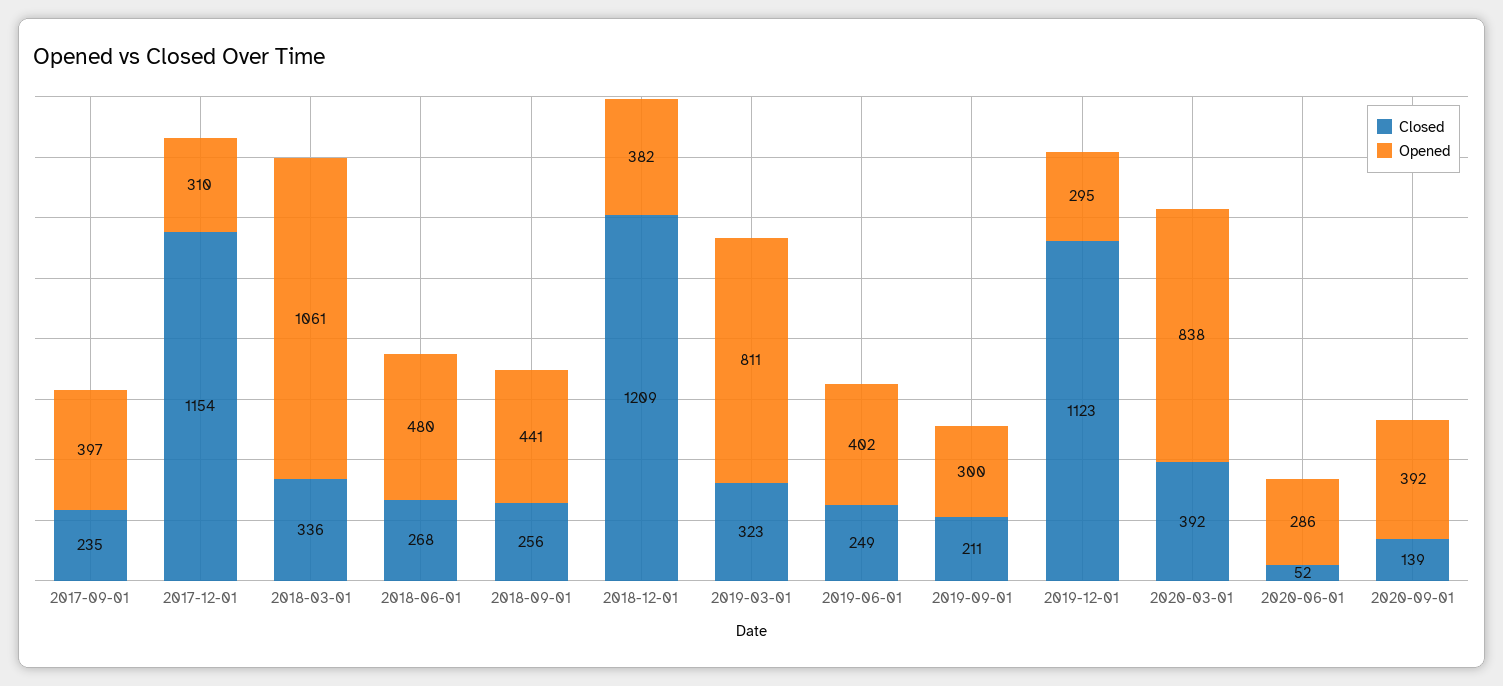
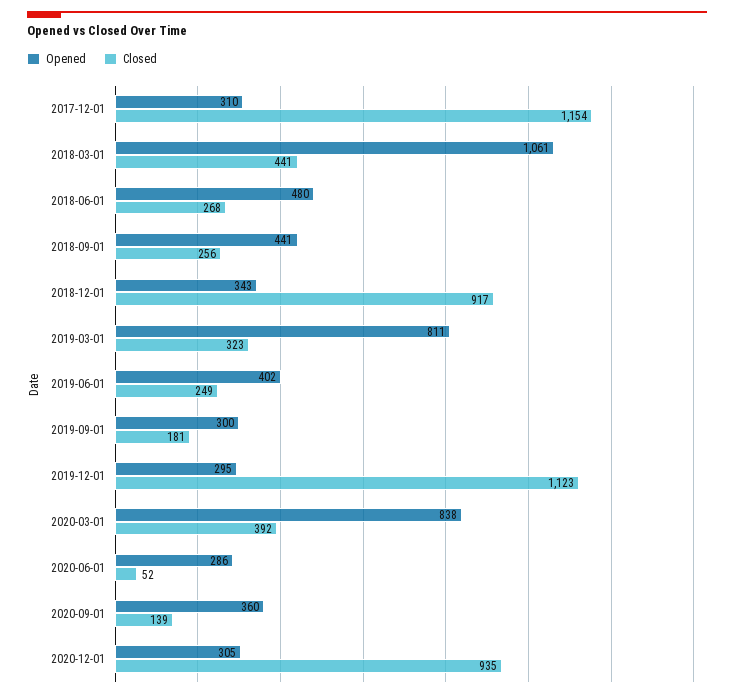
Closed, 2017-09-01: 235 -> none
Opened, 2017-09-01: 397 -> none
Closed, 2018-03-01: 336 -> 441
Closed, 2018-12-01: 1209 -> 917
Opened, 2018-12-01: 382 -> 343
Closed, 2019-09-01: 211 -> 181
Opened, 2020-09-01: 392 -> 360
Opened, 2020-12-01: none -> 305
Closed, 2020-12-01: none -> 935

